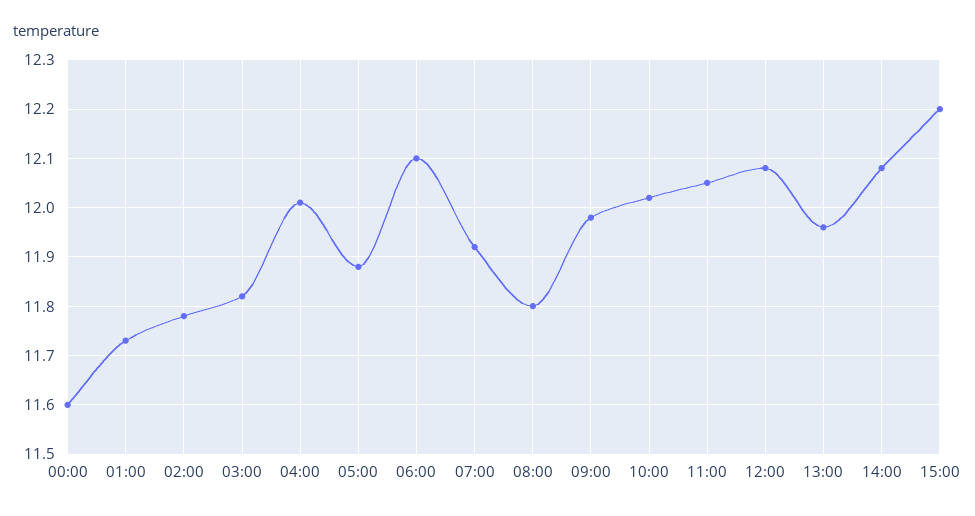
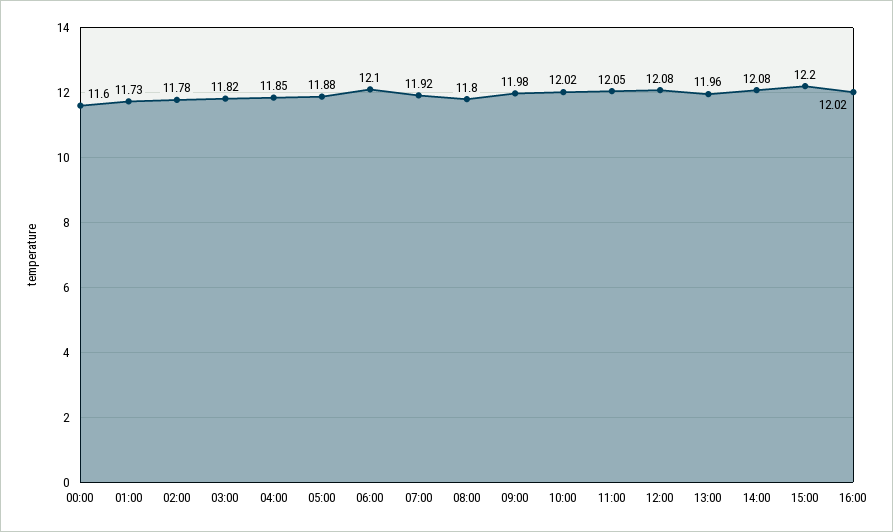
04:00: 12 -> 11.85
16:00: none -> 12.02

